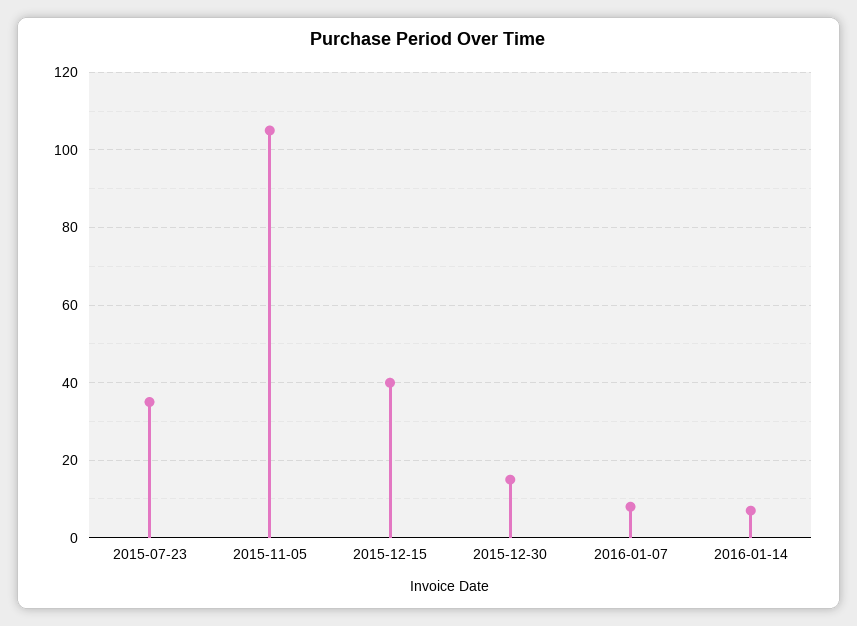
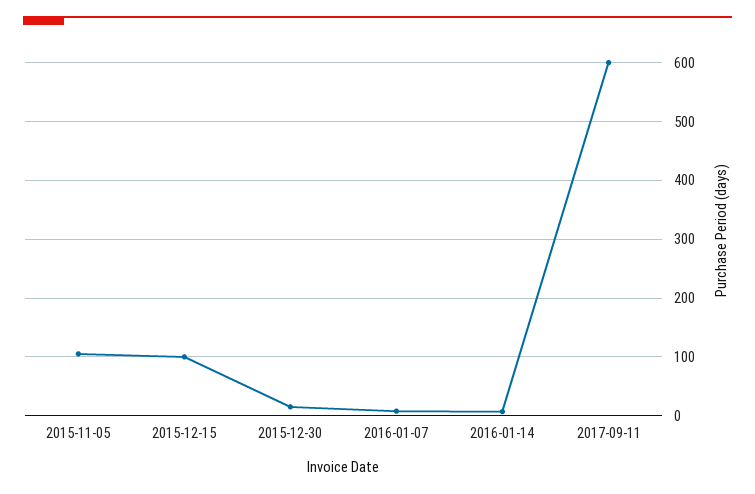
2015-07-23: 35 -> none
2015-12-15: 40 -> 100
2017-09-11: none -> 600

